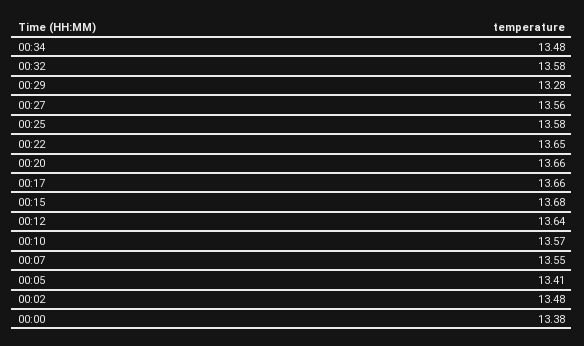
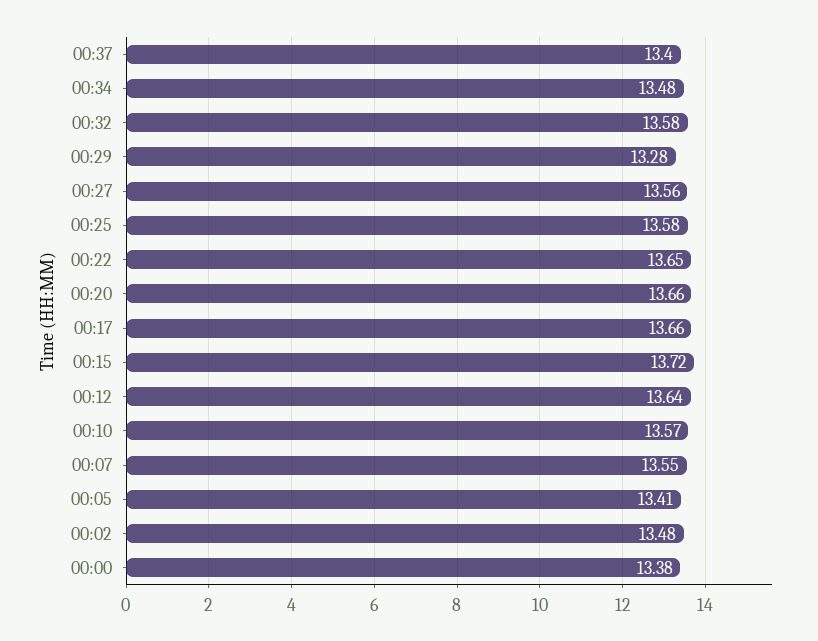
00:15: 13.68 -> 13.72
00:37: none -> 13.4

